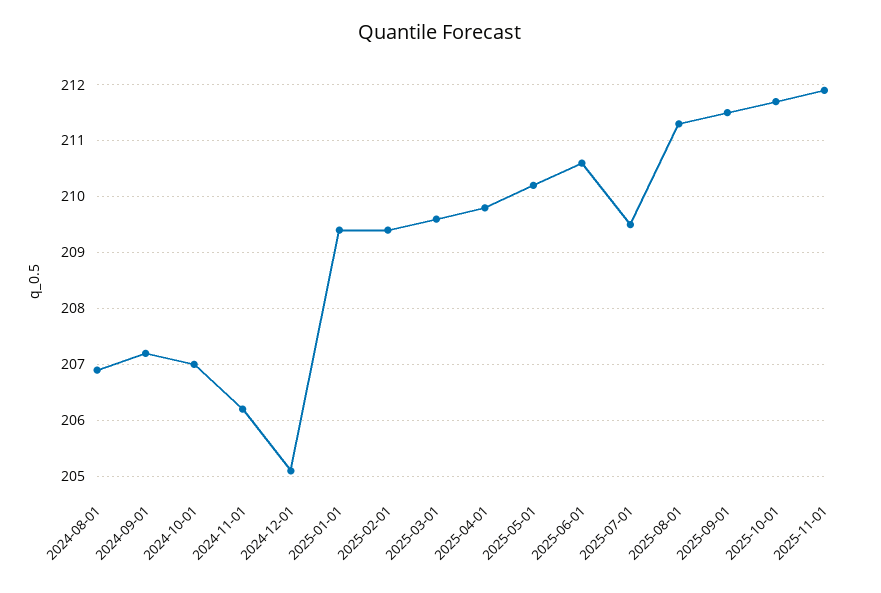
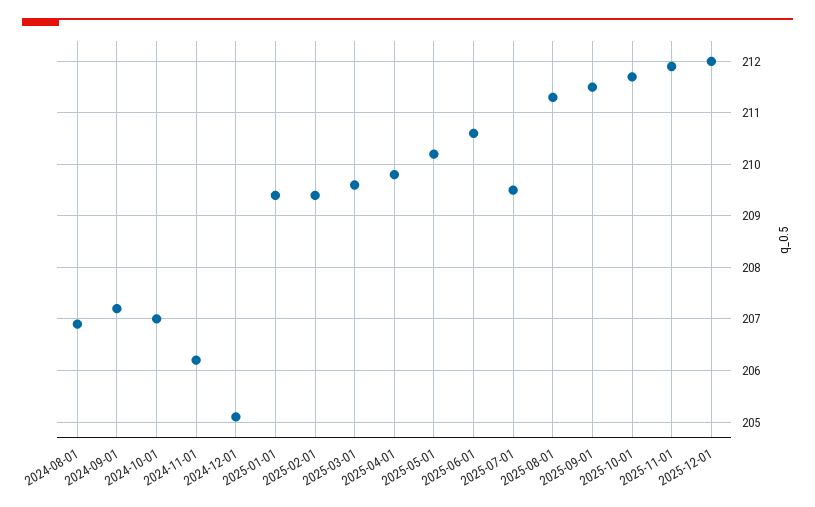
2025-12-01: none -> 212

